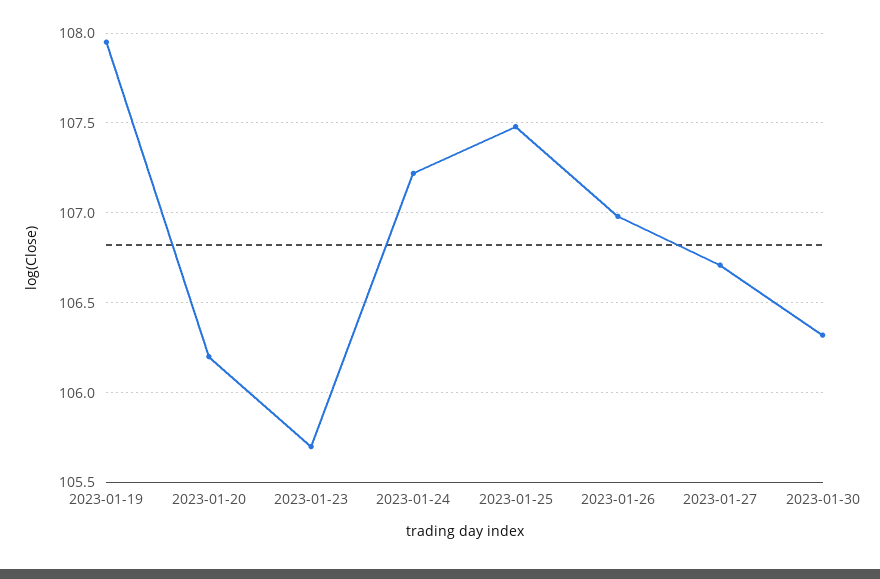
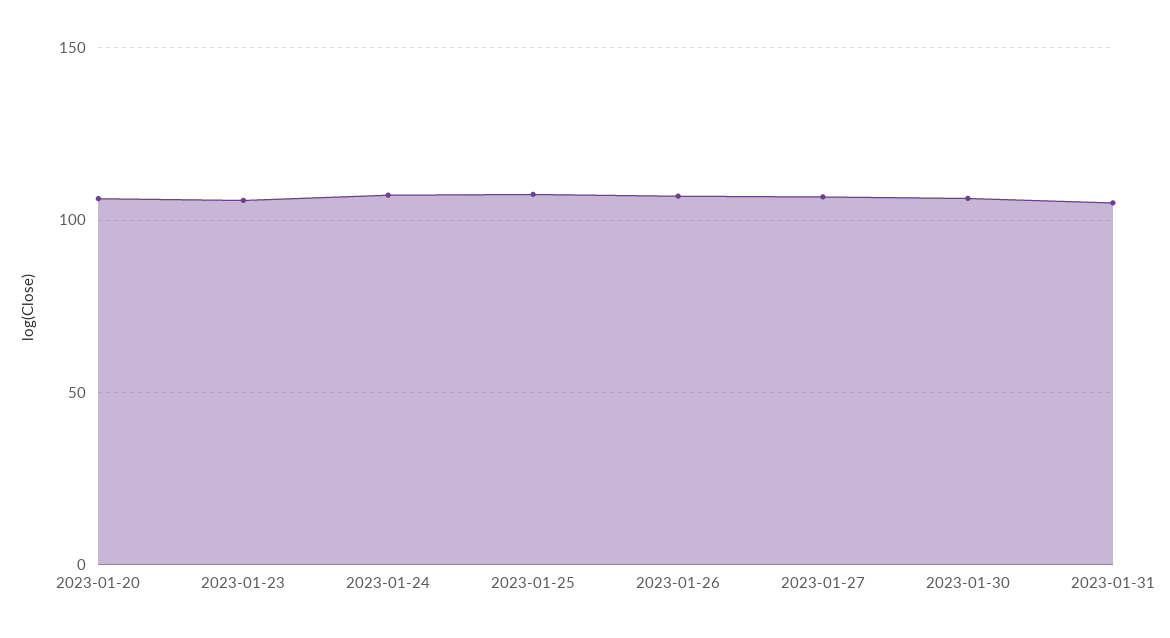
2023-01-19: 107.95 -> none
2023-01-31: none -> 105

